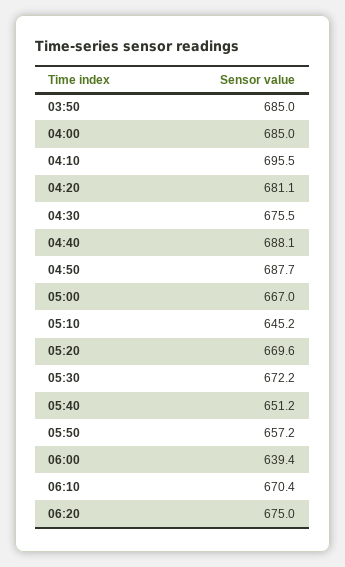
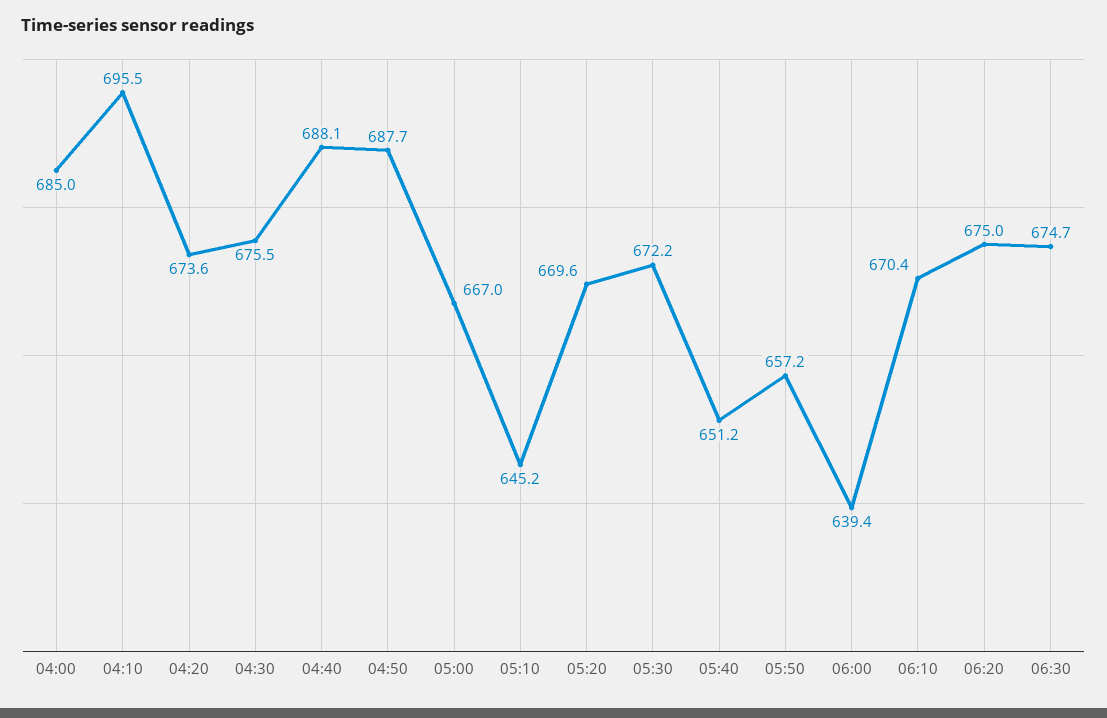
03:50: 685 -> none
04:20: 681.1 -> 673.6
06:30: none -> 674.7

